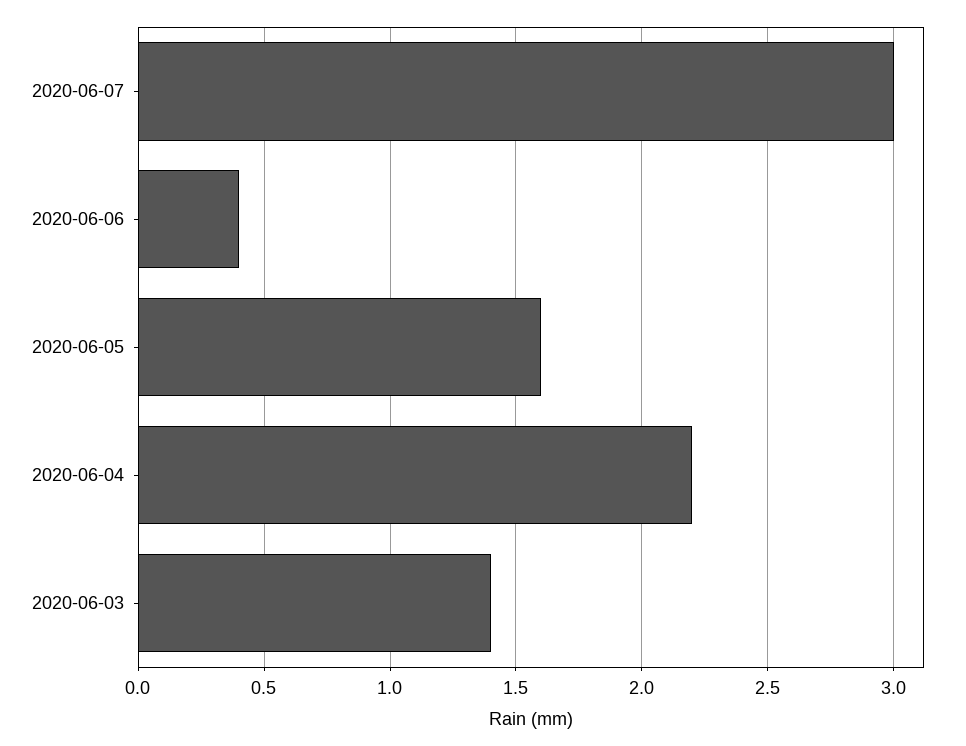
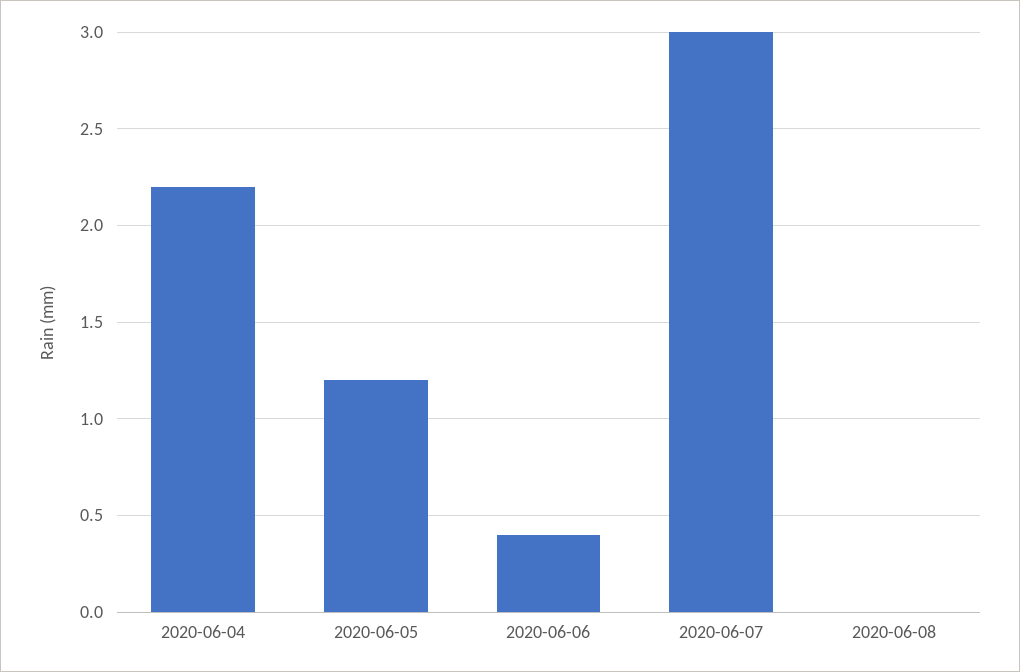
2020-06-05: 1.6 -> 1.2
2020-06-03: 1.4 -> none
2020-06-08: none -> 0

